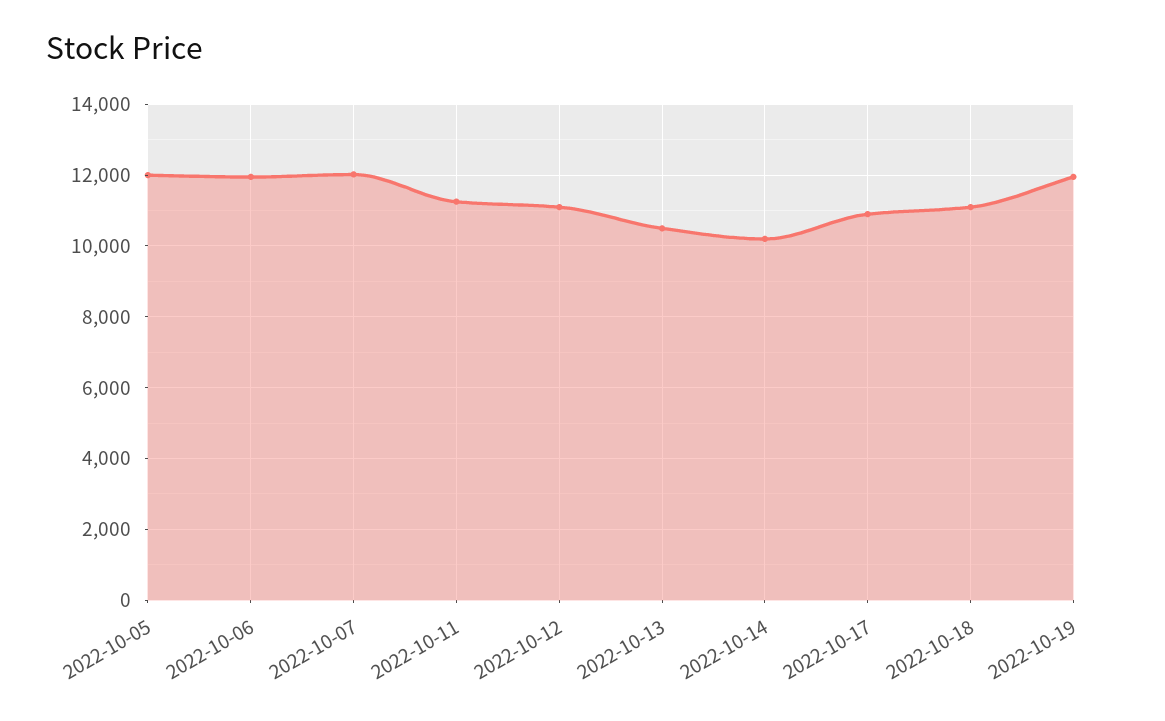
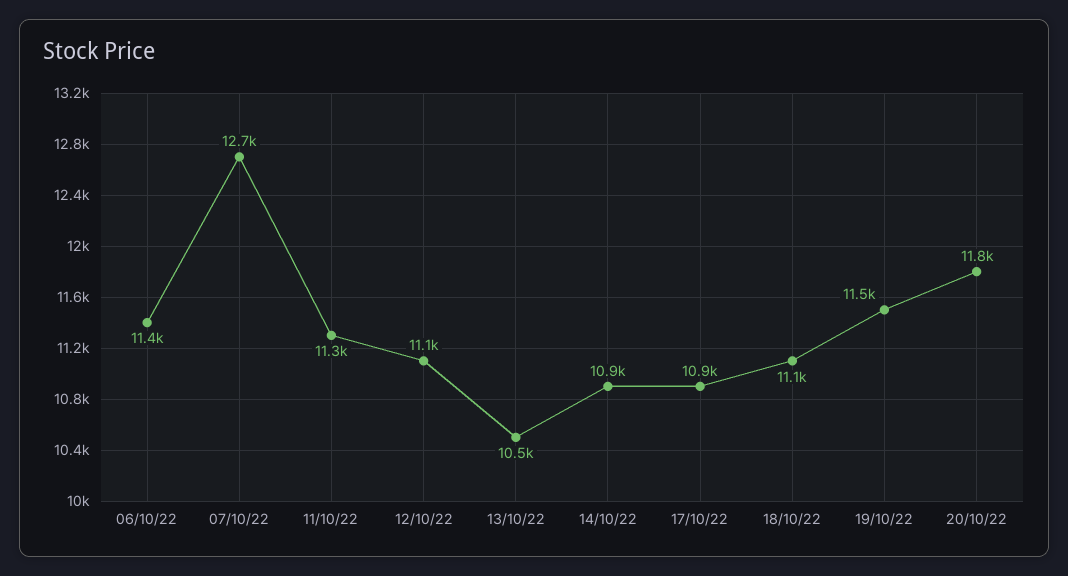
2022-10-05: 12000 -> none
2022-10-06: 12000 -> 11400
2022-10-07: 12000 -> 12700
2022-10-14: 10200 -> 10900
2022-10-19: 12000 -> 11500
20/10/22: none -> 11800

